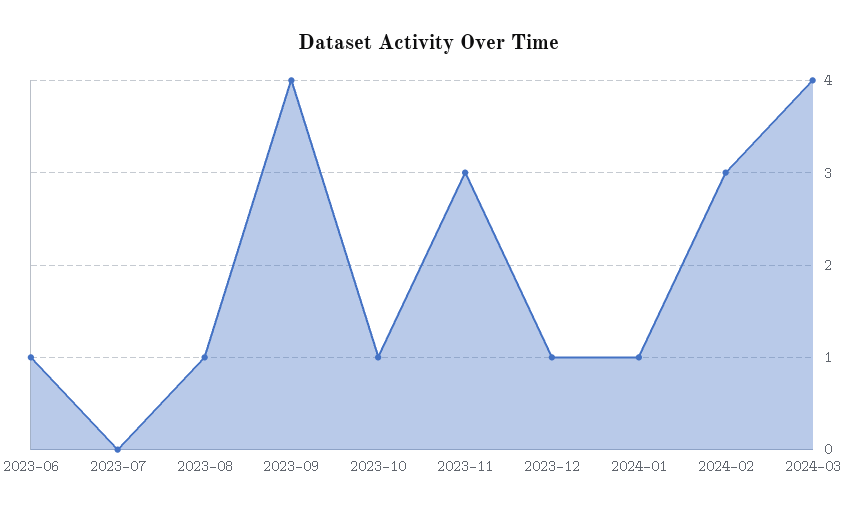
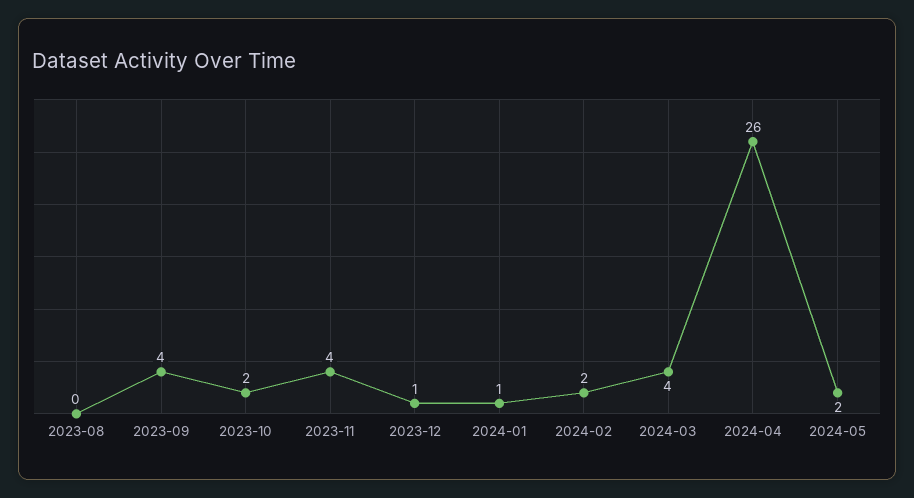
2023-06: 1 -> none
2023-07: 0 -> none
2023-08: 1 -> 0
2023-10: 1 -> 2
2023-11: 3 -> 4
2024-02: 3 -> 2
2024-04: none -> 26
2024-05: none -> 2

